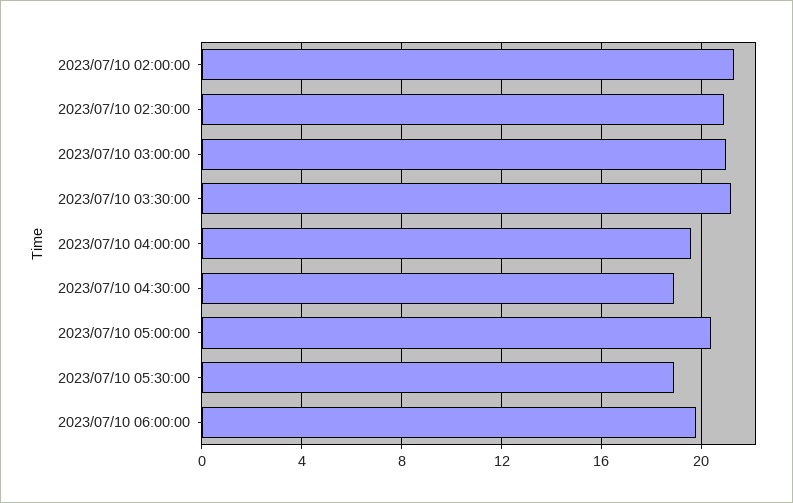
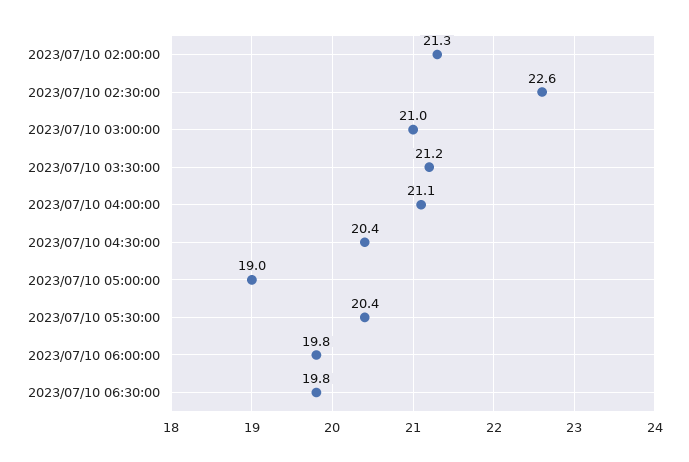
2023/07/10 02:30:00: 21 -> 22.6
2023/07/10 04:00:00: 19.5 -> 21.1
2023/07/10 04:30:00: 19 -> 20.4
2023/07/10 05:00:00: 20.5 -> 19
2023/07/10 05:30:00: 19 -> 20.4
2023/07/10 06:30:00: none -> 19.8

